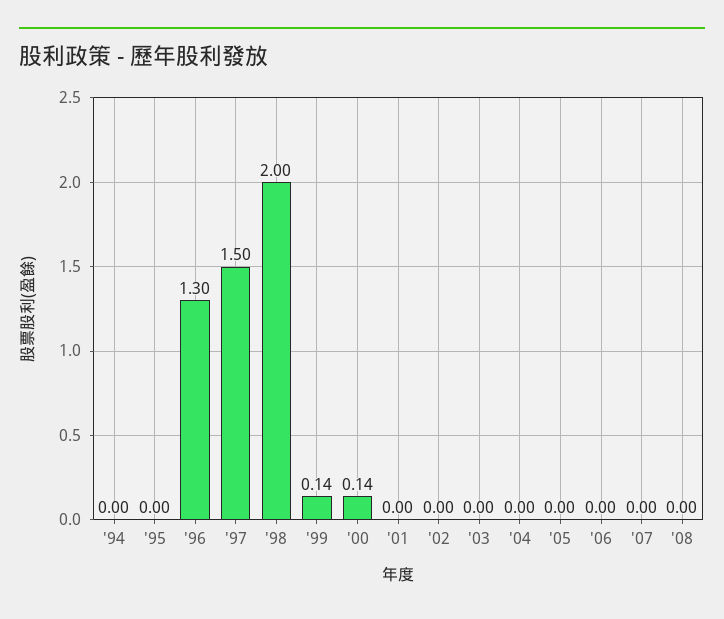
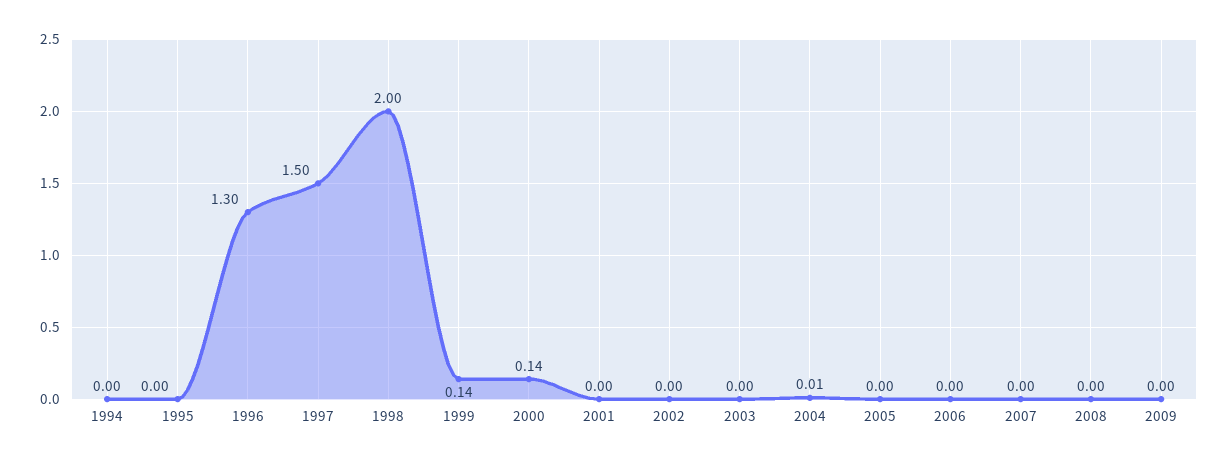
'04: 0 -> 0.01
2009: none -> 0

